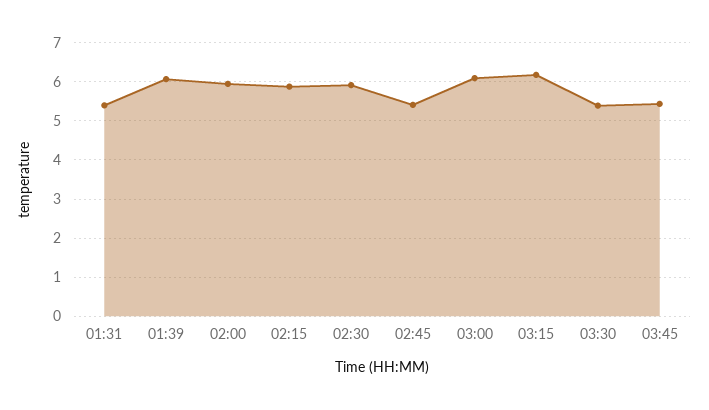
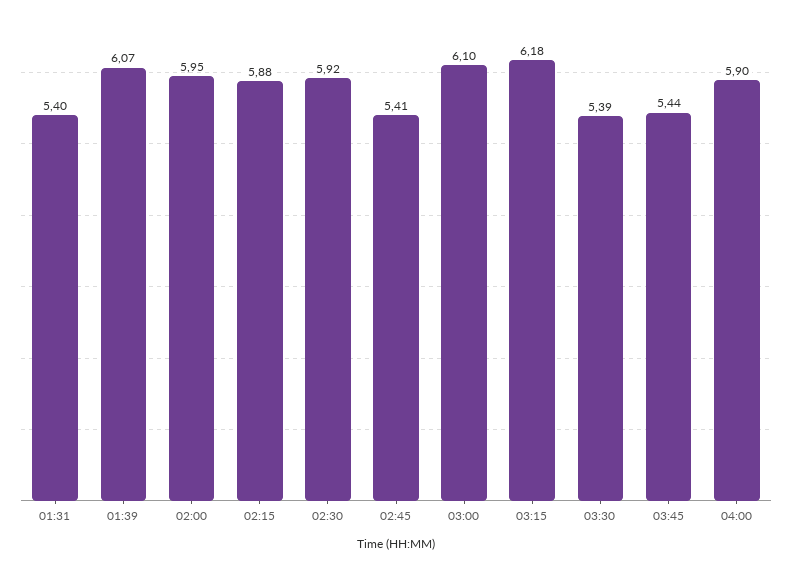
04:00: none -> 5.9

